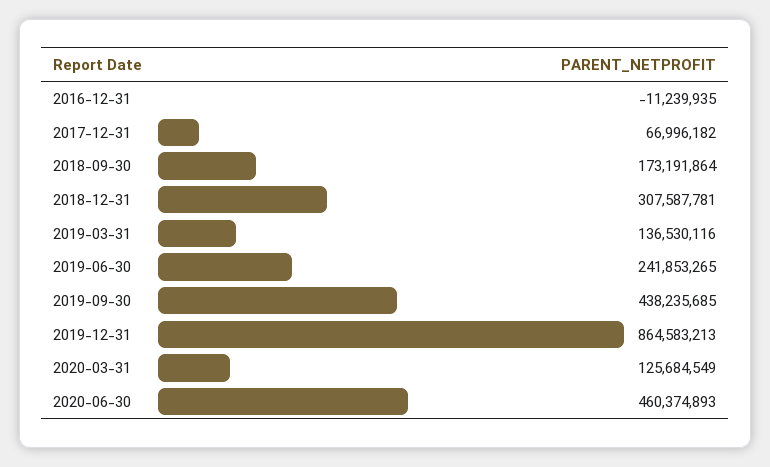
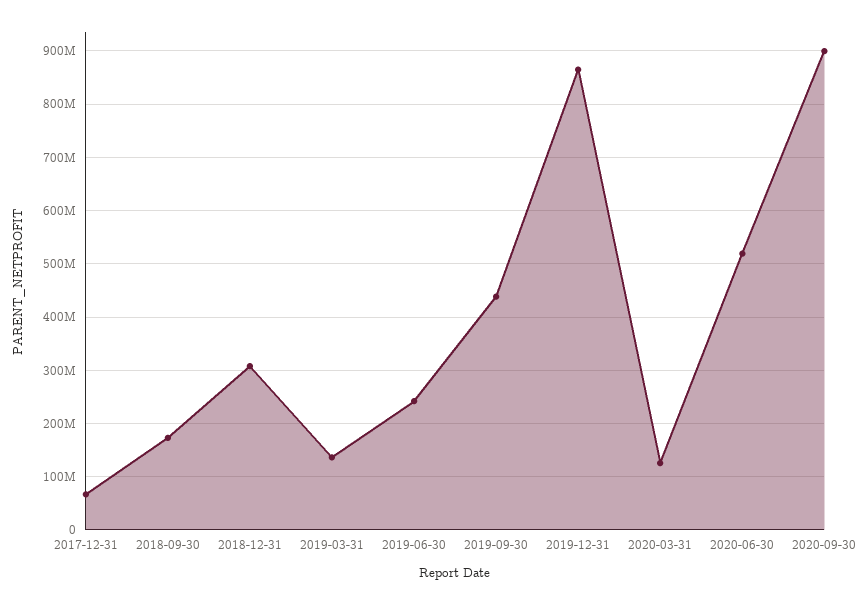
2016-12-31: -11239935 -> none
2020-06-30: 460374893 -> 520000000
2020-09-30: none -> 900000000

